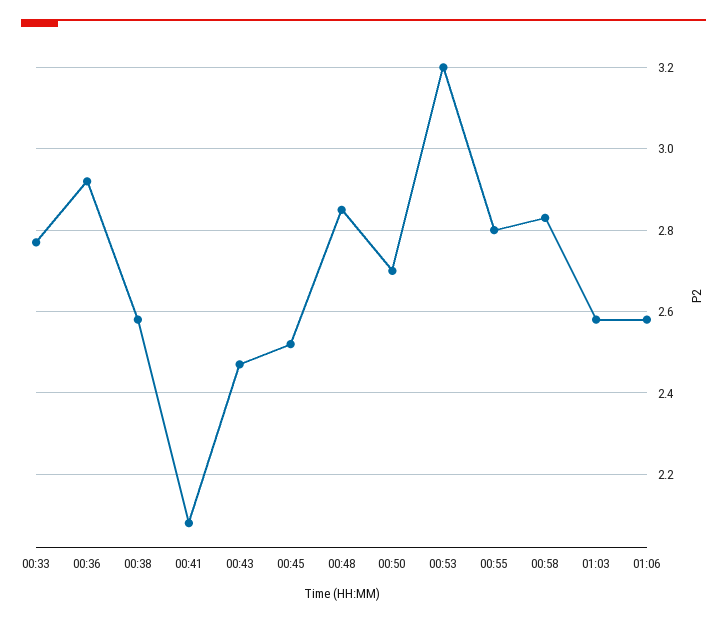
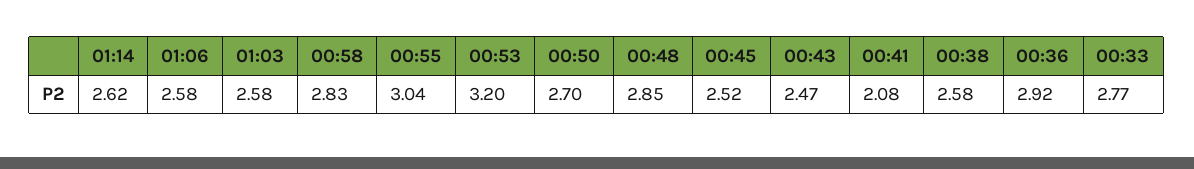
00:55: 2.8 -> 3.04
01:14: none -> 2.62

